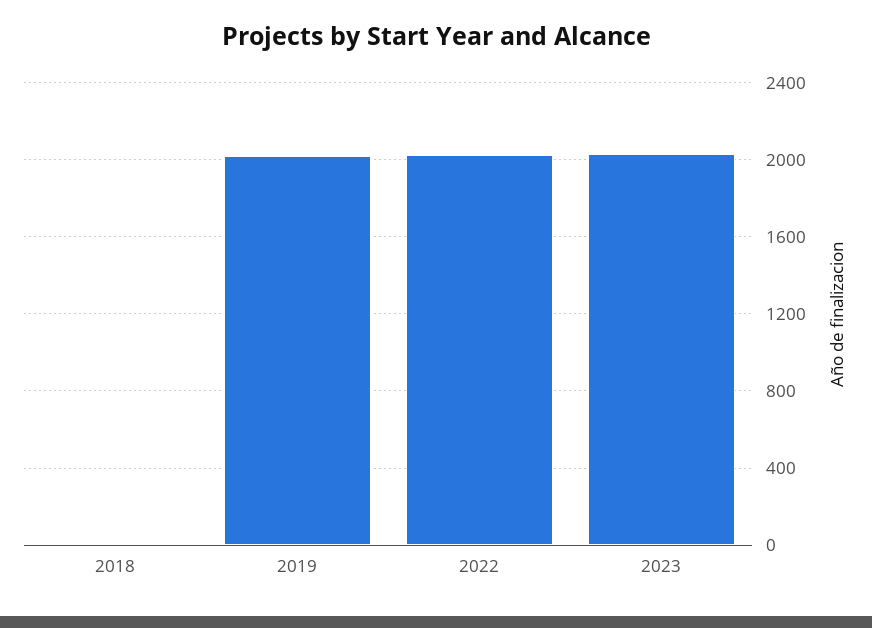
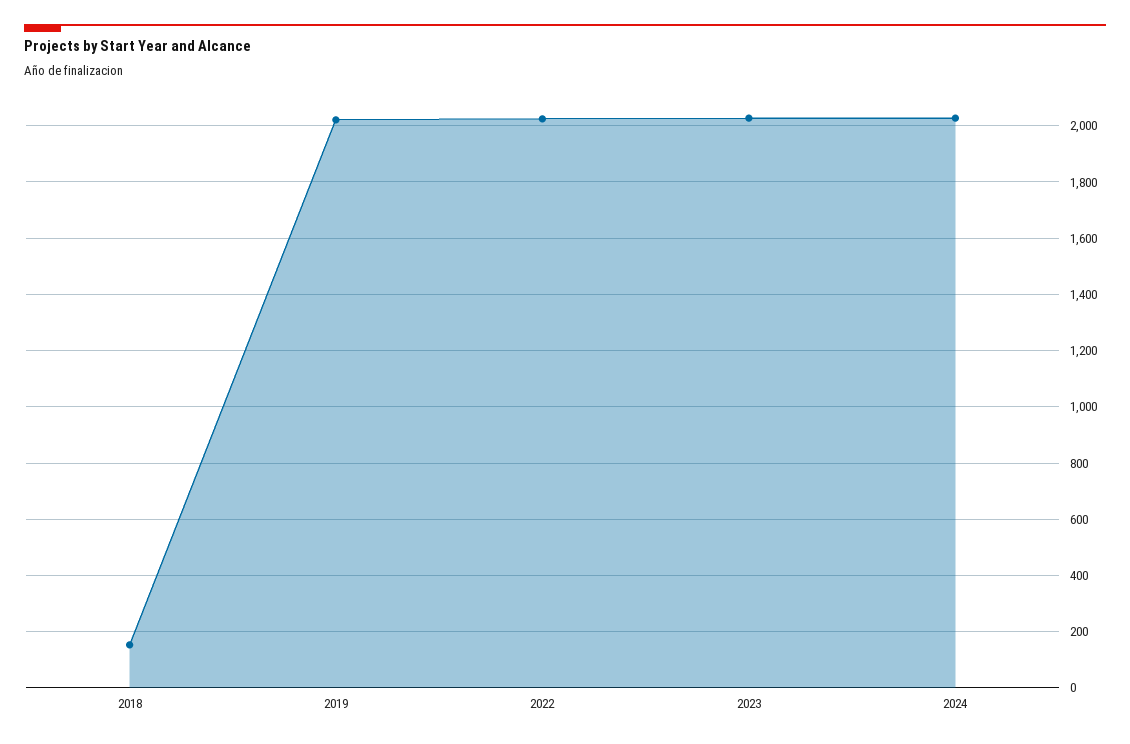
2018: 0 -> 150
2024: none -> 2025

